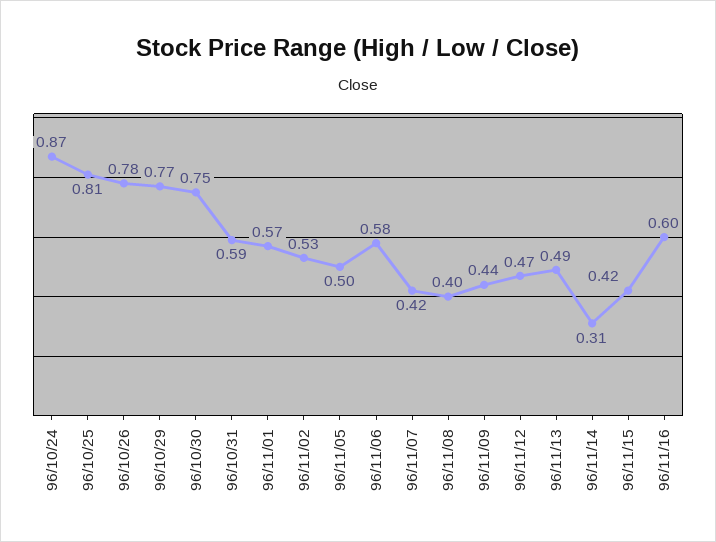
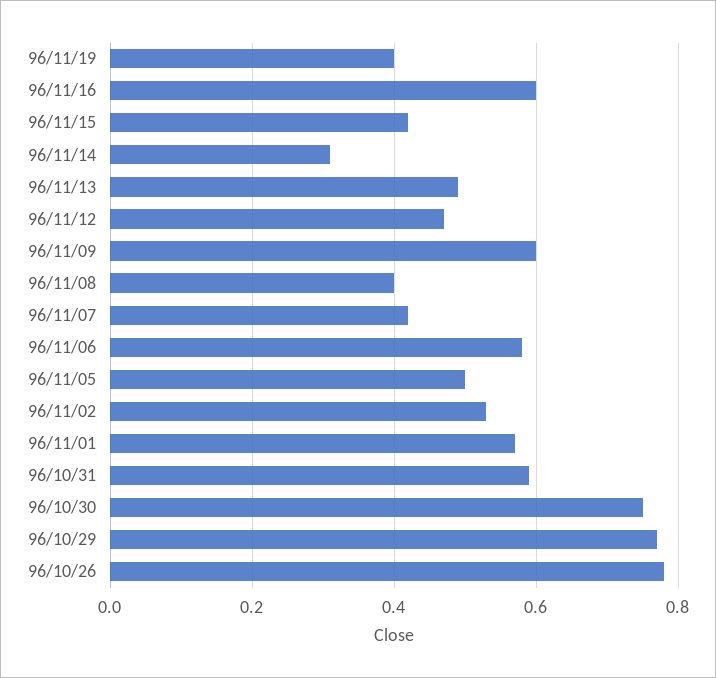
96/10/24: 0.87 -> none
96/10/25: 0.81 -> none
96/11/09: 0.44 -> 0.6
96/11/19: none -> 0.4

